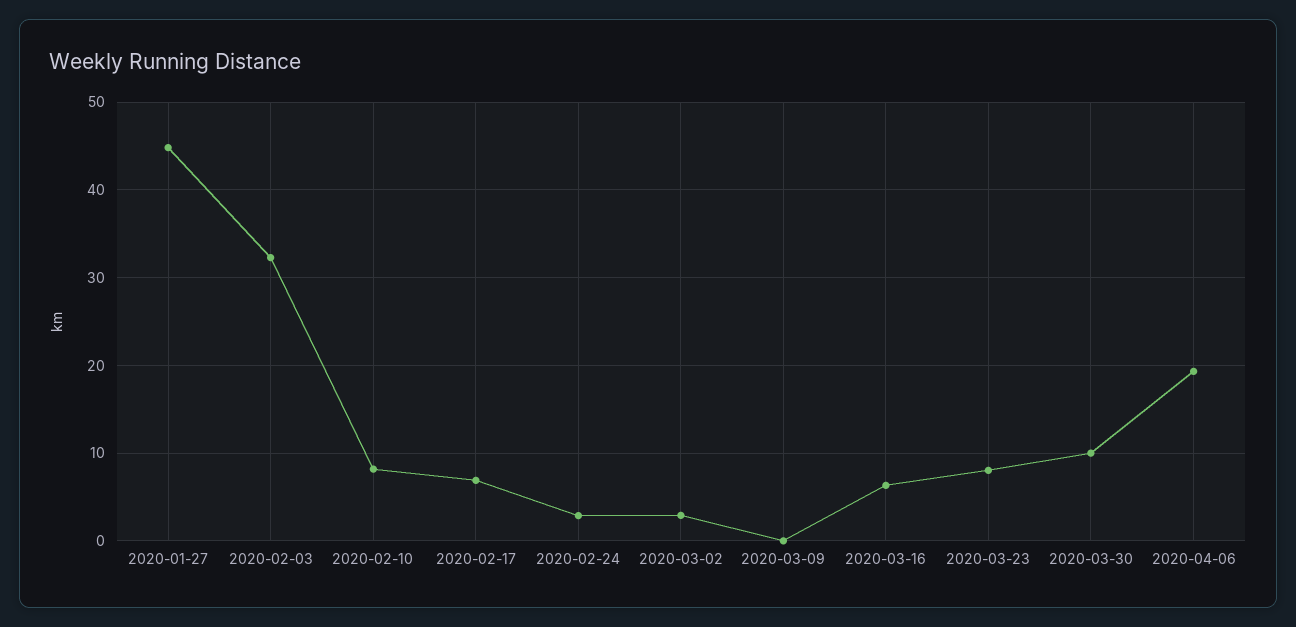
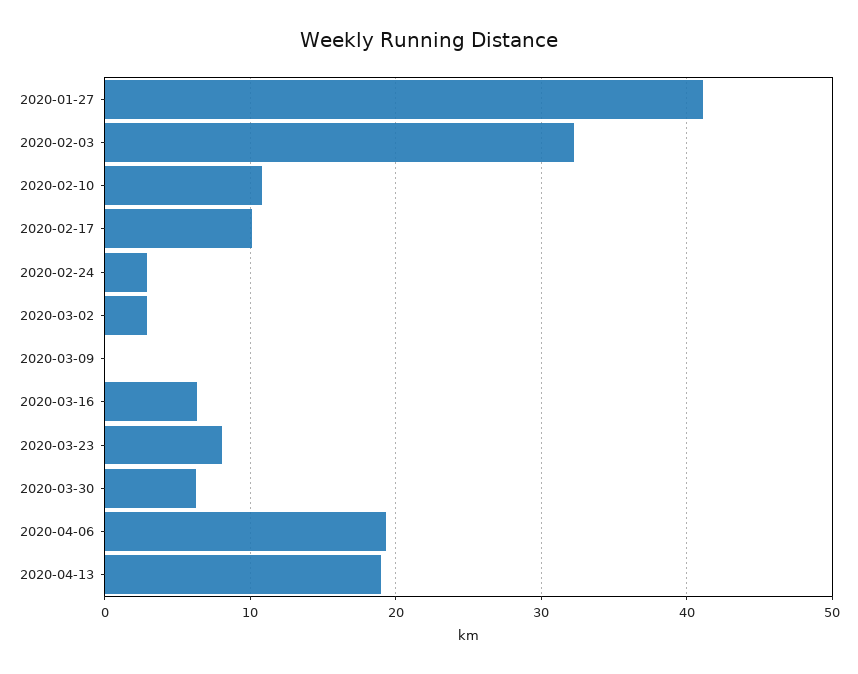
2020-01-27: 45 -> 41
2020-02-10: 8 -> 11
2020-02-17: 7 -> 10
2020-03-30: 10 -> 6
2020-04-13: none -> 19

